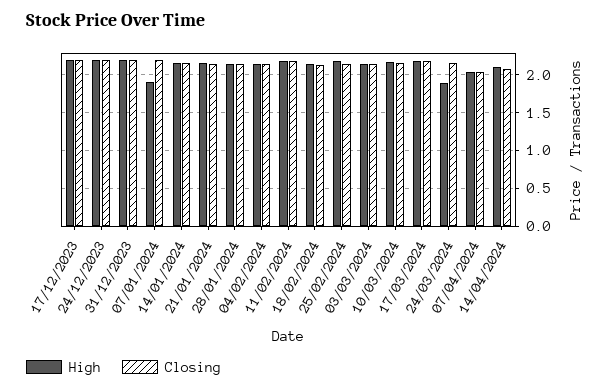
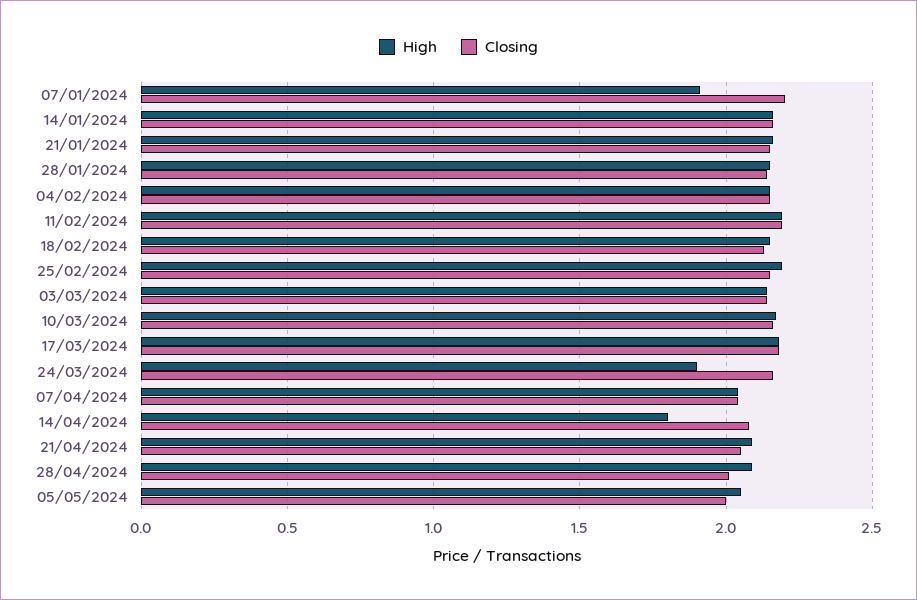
High, 17/12/2023: 2.2 -> none
Closing, 17/12/2023: 2.2 -> none
High, 24/12/2023: 2.2 -> none
Closing, 24/12/2023: 2.2 -> none
High, 31/12/2023: 2.2 -> none
Closing, 31/12/2023: 2.2 -> none
High, 14/04/2024: 2.1 -> 1.8
High, 21/04/2024: none -> 2.1
Closing, 21/04/2024: none -> 2.05
High, 28/04/2024: none -> 2.1
Closing, 28/04/2024: none -> 2
High, 05/05/2024: none -> 2.05
Closing, 05/05/2024: none -> 2

